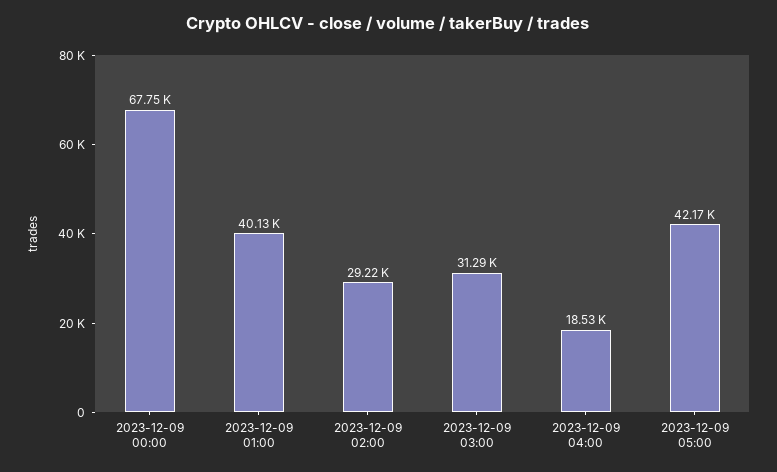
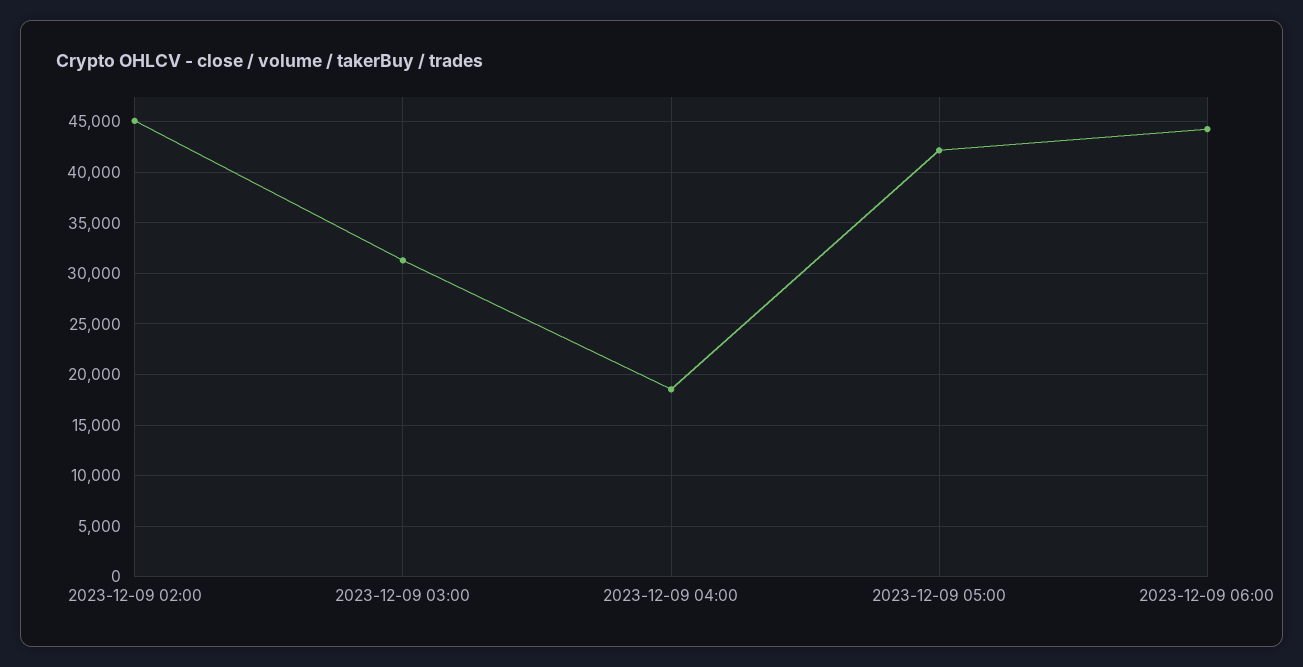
2023-12-09 00:00: 67750 -> none
2023-12-09 01:00: 40130 -> none
2023-12-09 02:00: 29220 -> 45000
2023-12-09 06:00: none -> 44000

